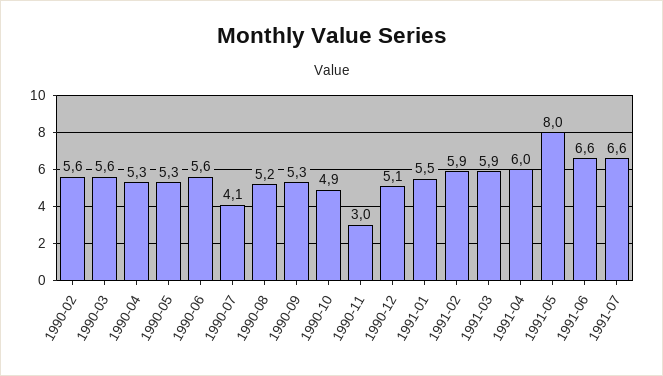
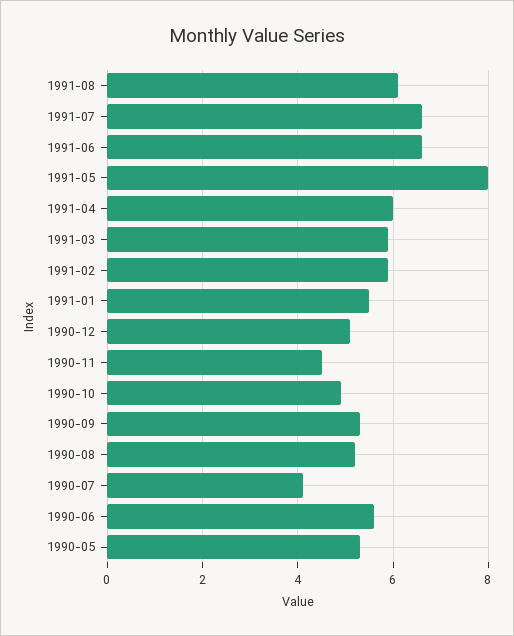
1990-02: 5.6 -> none
1990-03: 5.6 -> none
1990-04: 5.3 -> none
1990-11: 3 -> 4.5
1991-08: none -> 6

